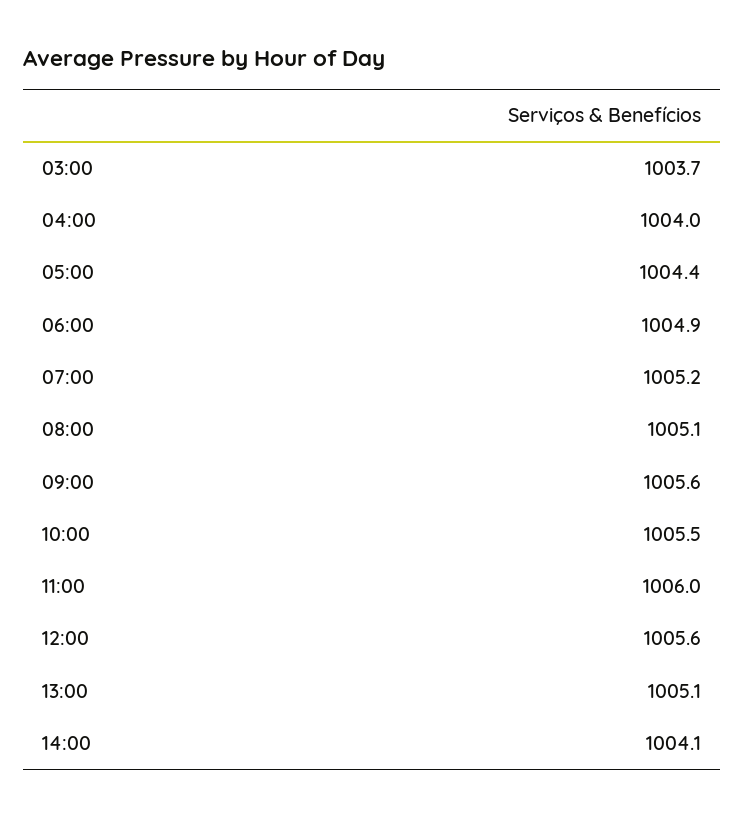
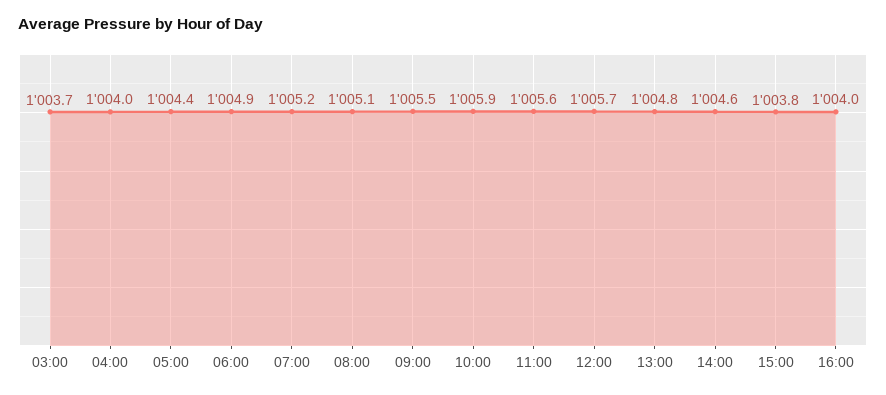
09:00: 1005.6 -> 1005.5
10:00: 1005.5 -> 1005.9
11:00: 1006 -> 1005.6
12:00: 1005.6 -> 1005.7
13:00: 1005.1 -> 1004.8
14:00: 1004.1 -> 1004.6
15:00: none -> 1003.8
16:00: none -> 1004

